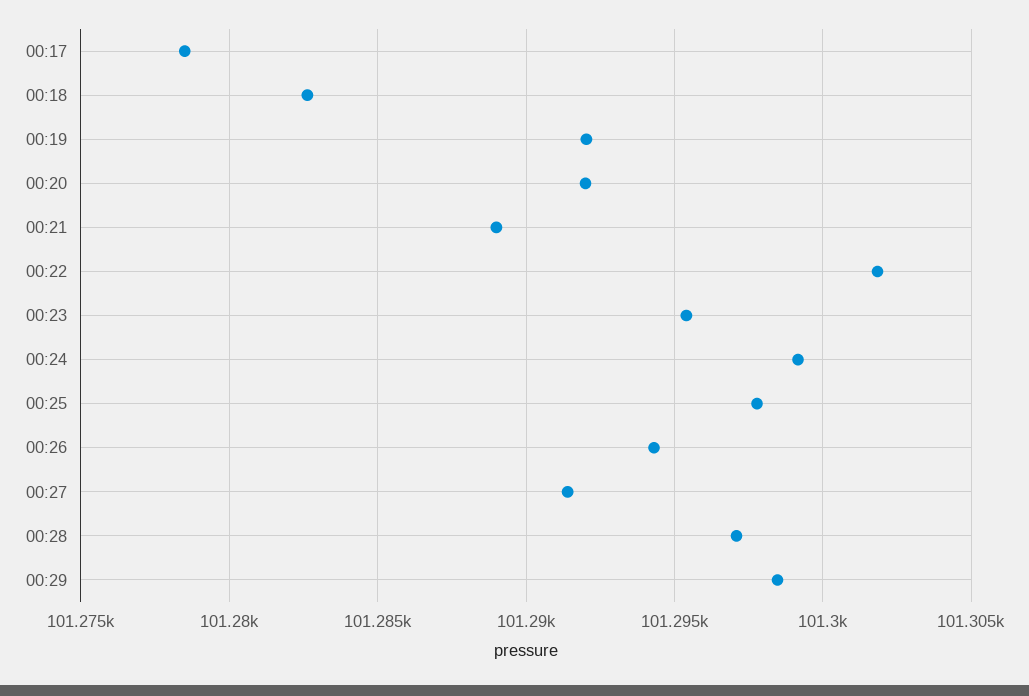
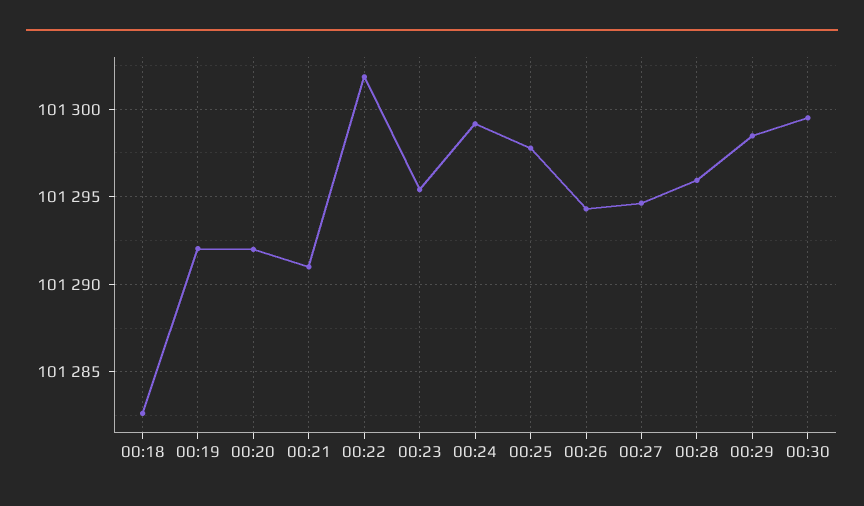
00:17: 101278.5 -> none
00:21: 101289 -> 101291
00:27: 101291.5 -> 101294.5
00:28: 101297 -> 101296
00:30: none -> 101299.5

